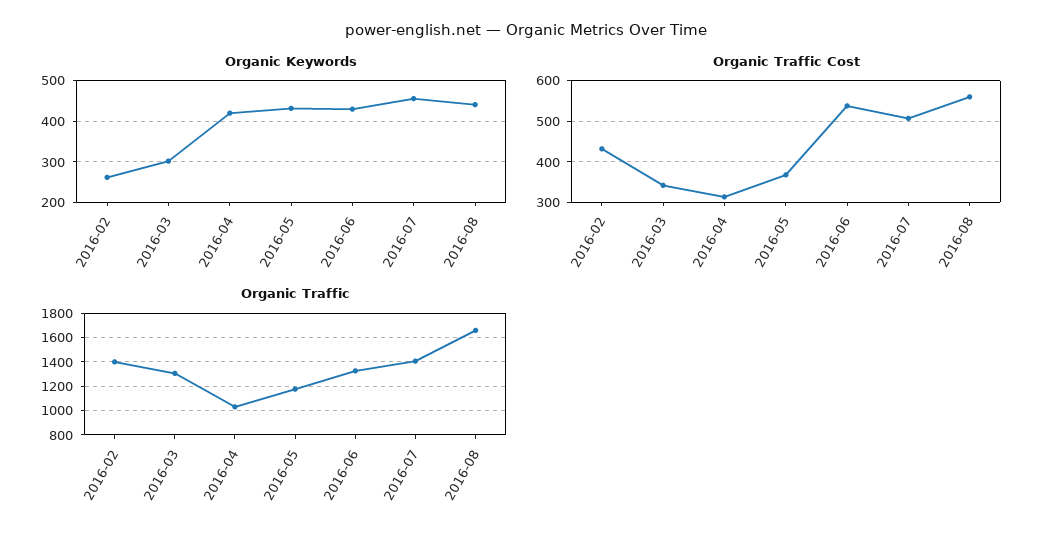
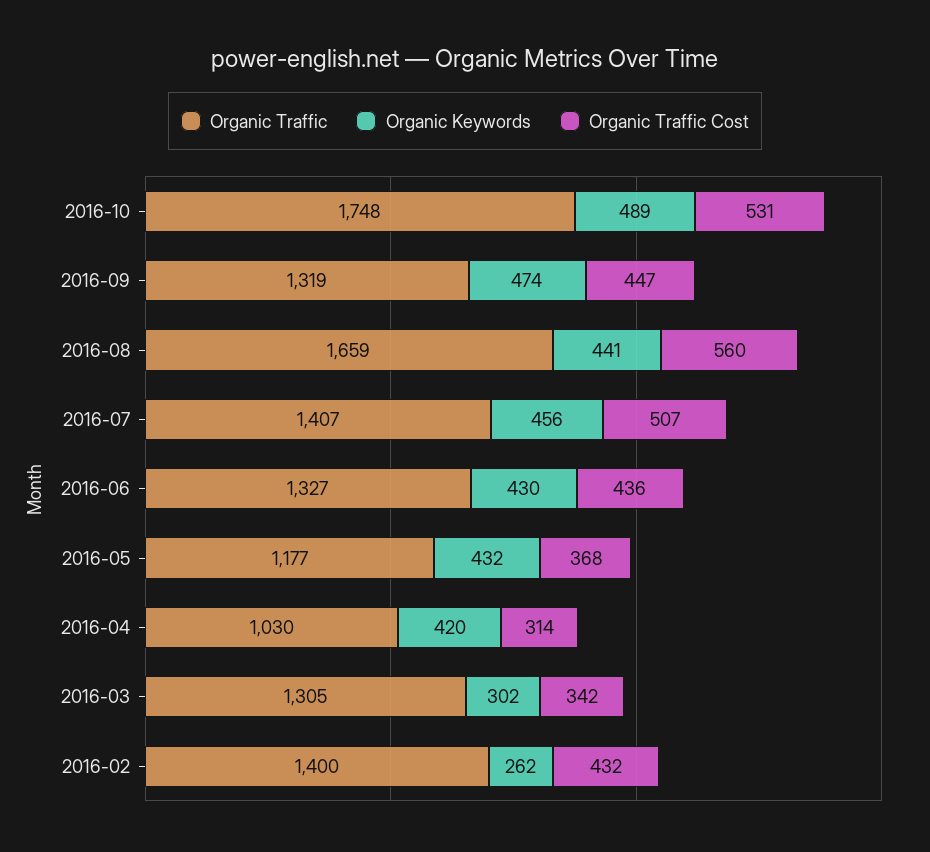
Organic Traffic Cost, 2016-06: 540 -> 436
Organic Traffic, 2016-10: none -> 1748
Organic Keywords, 2016-10: none -> 489
Organic Traffic Cost, 2016-10: none -> 531
Organic Traffic, 2016-09: none -> 1319
Organic Keywords, 2016-09: none -> 474
Organic Traffic Cost, 2016-09: none -> 447

